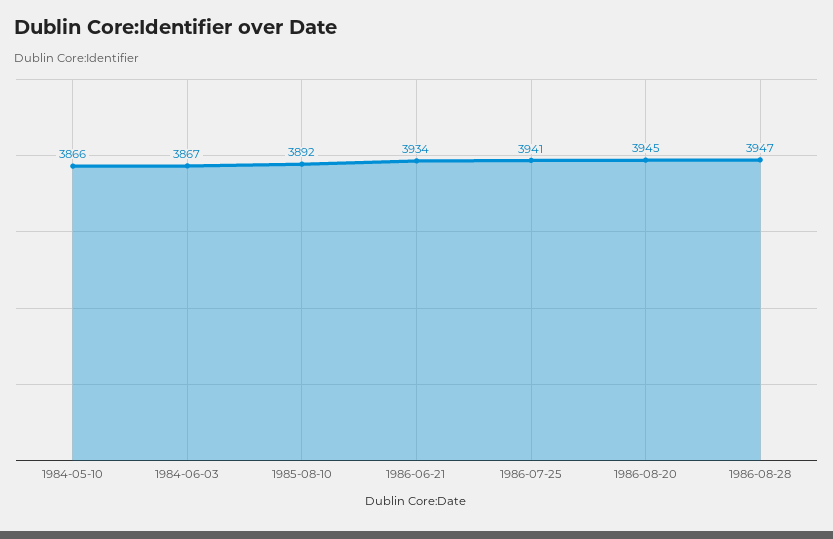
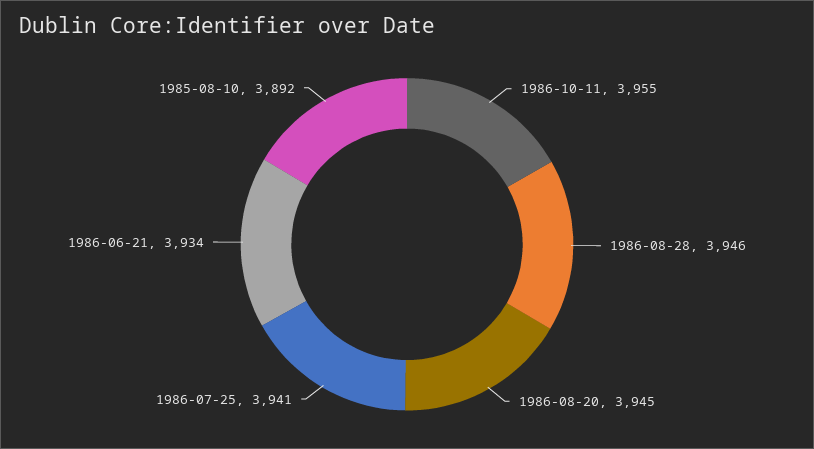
1984-05-10: 3866 -> none
1984-06-03: 3867 -> none
1986-08-28: 3947 -> 3946
1986-10-11: none -> 3955

